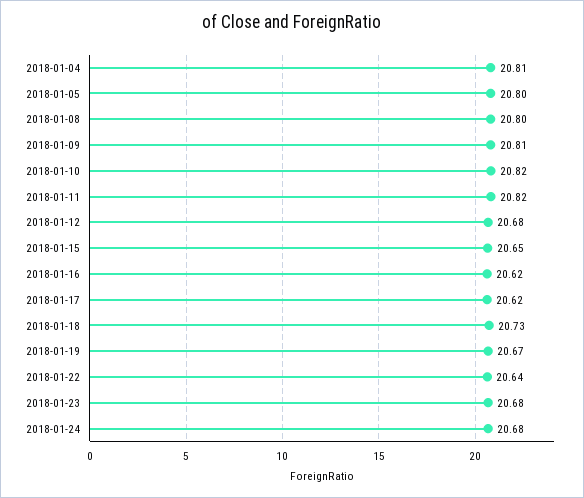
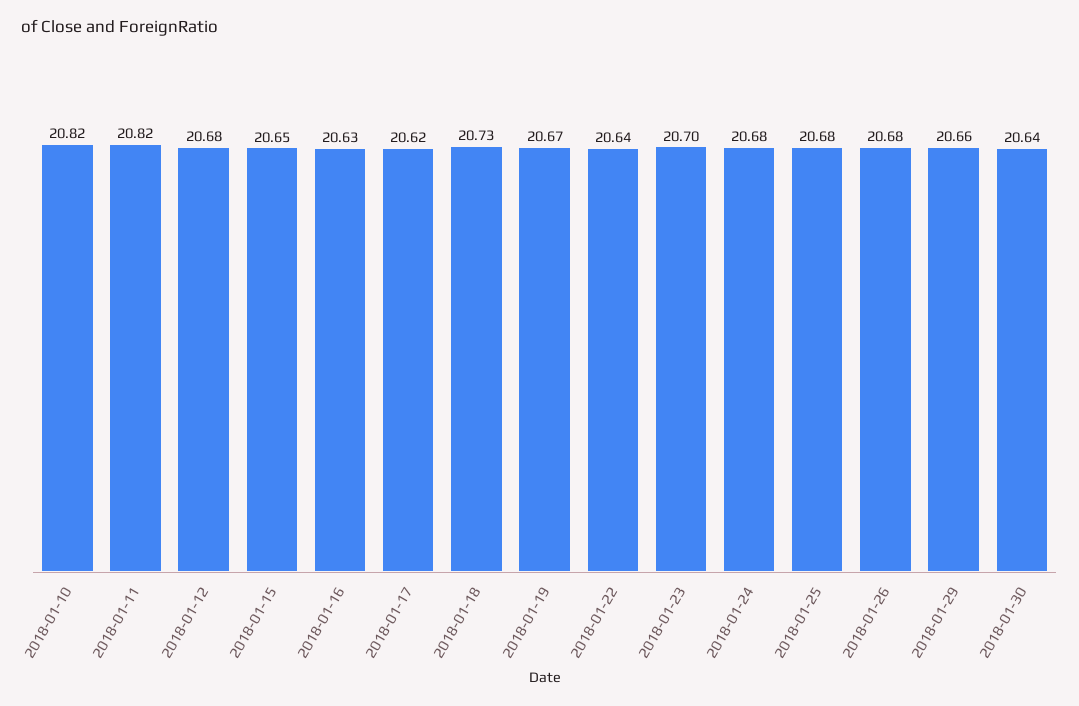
2018-01-04: 20.81 -> none
2018-01-05: 20.8 -> none
2018-01-08: 20.8 -> none
2018-01-09: 20.81 -> none
2018-01-16: 20.62 -> 20.63
2018-01-23: 20.68 -> 20.7
2018-01-25: none -> 20.68
2018-01-26: none -> 20.68
2018-01-29: none -> 20.66
2018-01-30: none -> 20.64

